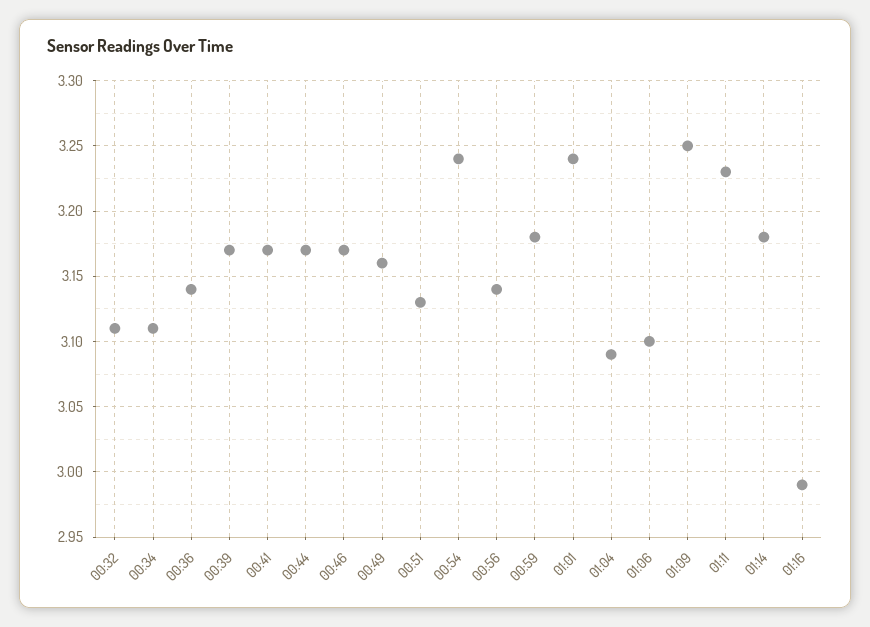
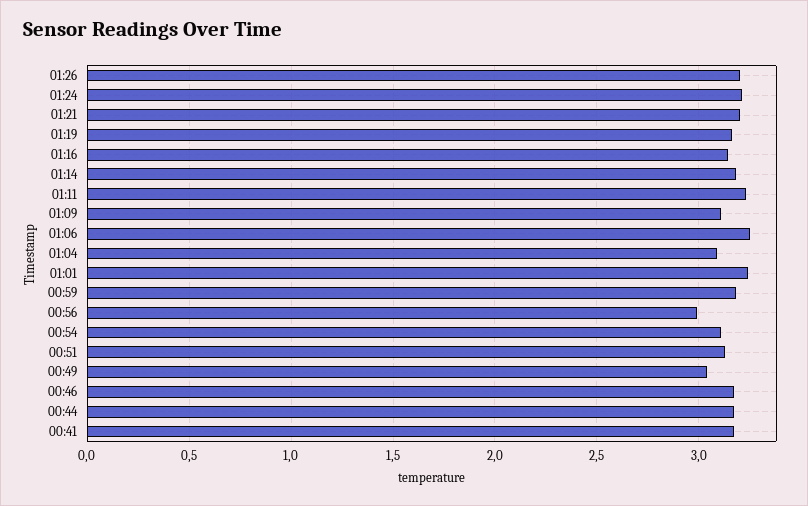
00:32: 3.11 -> none
00:34: 3.11 -> none
00:36: 3.14 -> none
00:39: 3.17 -> none
00:49: 3.16 -> 3.05
00:54: 3.24 -> 3.1
00:56: 3.14 -> 3
01:06: 3.1 -> 3.25
01:09: 3.25 -> 3.1
01:16: 2.99 -> 3.15
01:26: none -> 3.2
01:24: none -> 3.2
01:21: none -> 3.2
01:19: none -> 3.15

